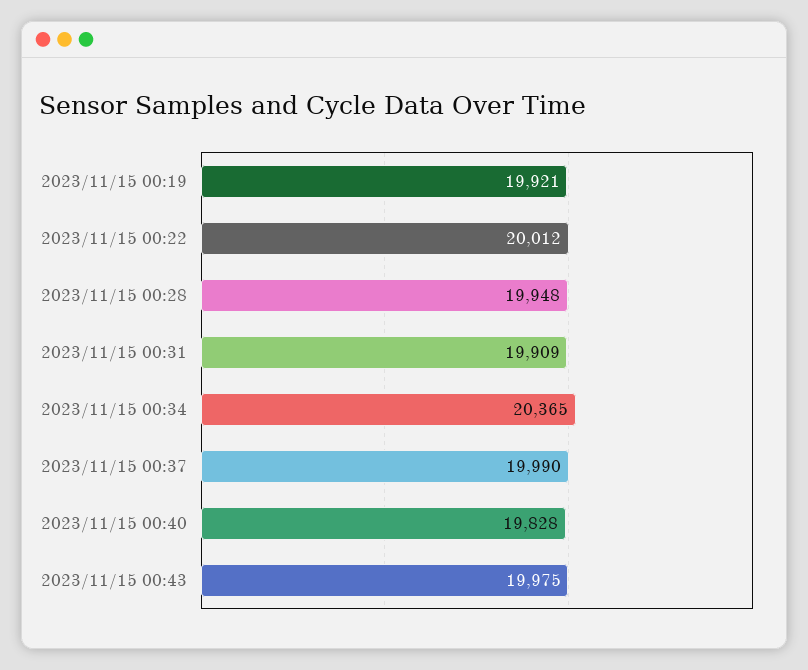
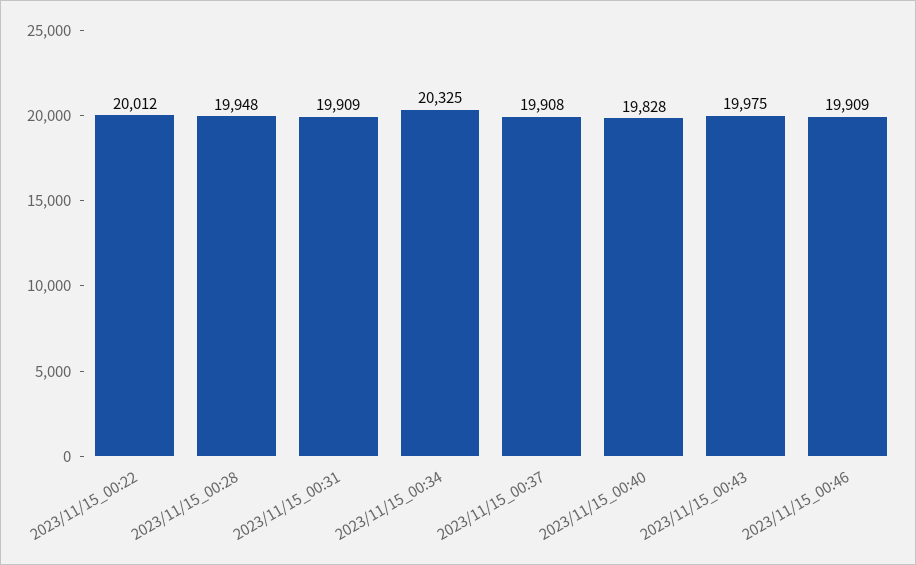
2023/11/15 00:19: 19921 -> none
2023/11/15 00:34: 20365 -> 20325
2023/11/15 00:37: 19990 -> 19908
2023/11/15_00:46: none -> 19909

